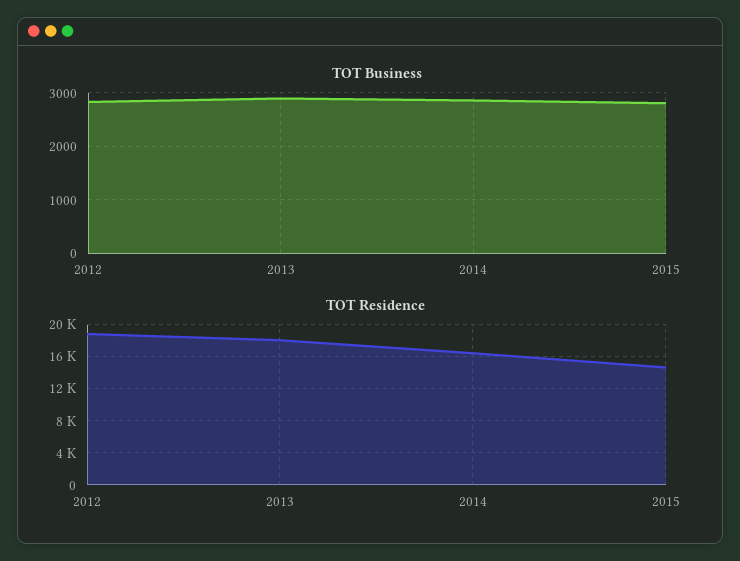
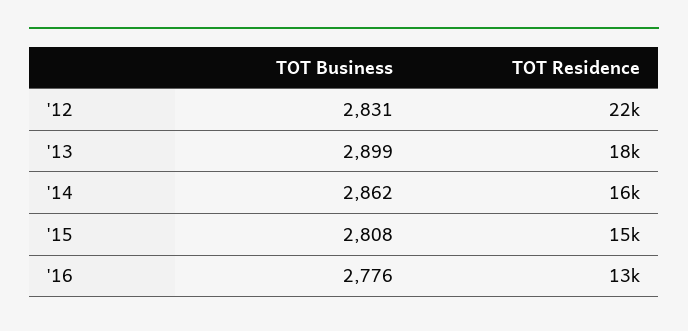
TOT Residence, 2012: 19000 -> 22000
TOT Business, '16: none -> 2776
TOT Residence, '16: none -> 13000

